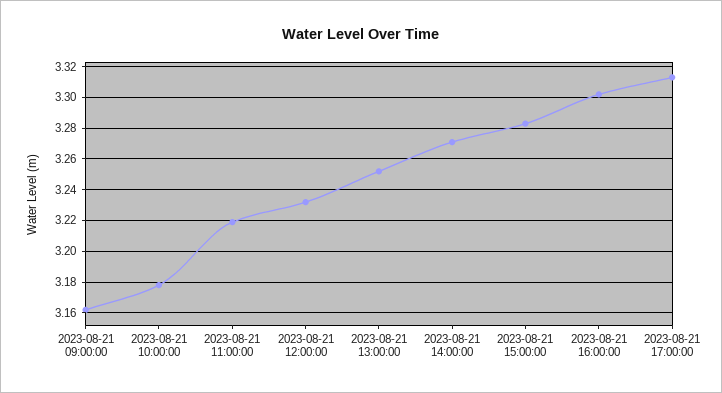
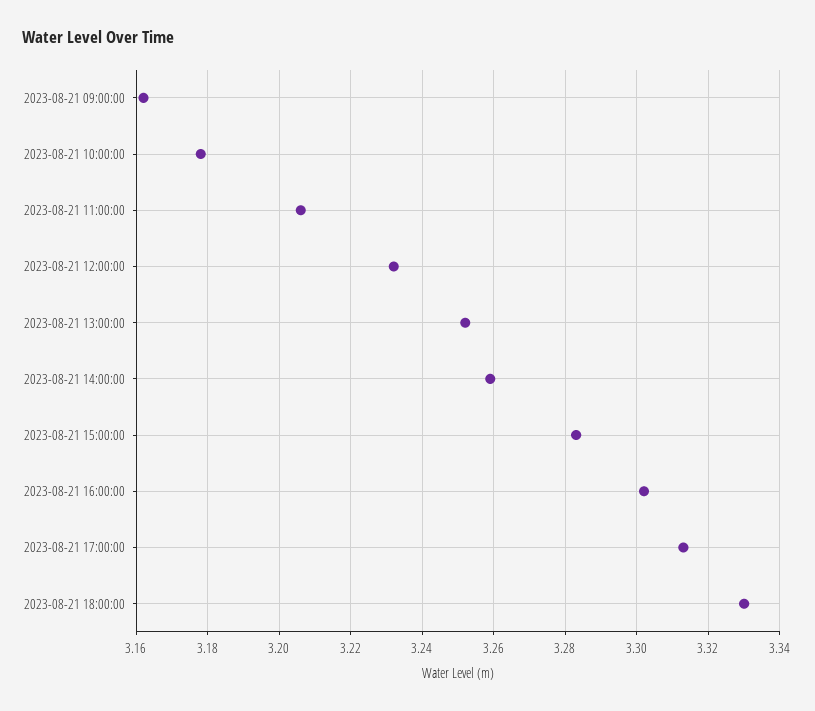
2023-08-21 11:00:00: 3.22 -> 3.205
2023-08-21 14:00:00: 3.27 -> 3.26
2023-08-21 18:00:00: none -> 3.33

